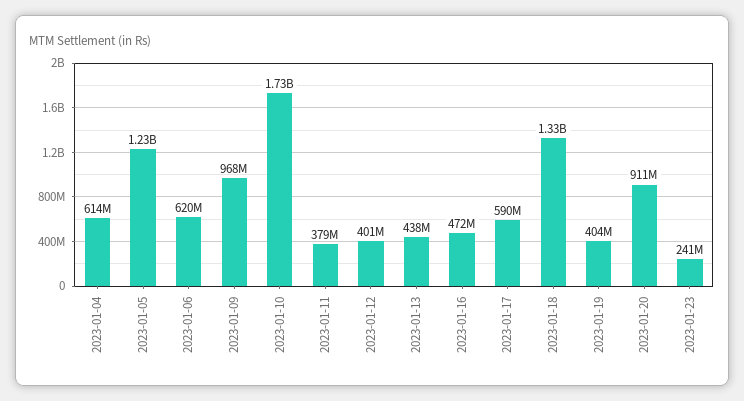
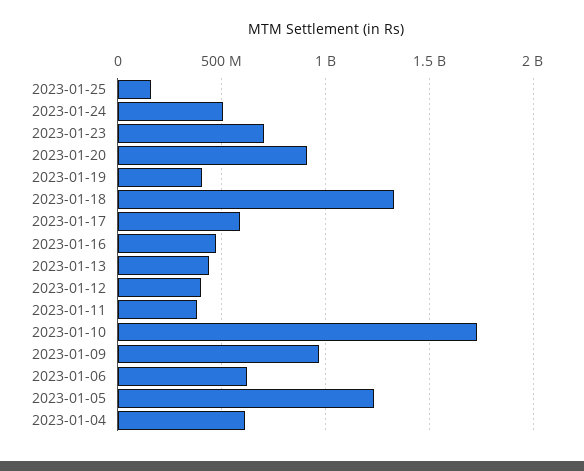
2023-01-23: 241000000 -> 700000000
2023-01-25: none -> 150000000
2023-01-24: none -> 500000000

